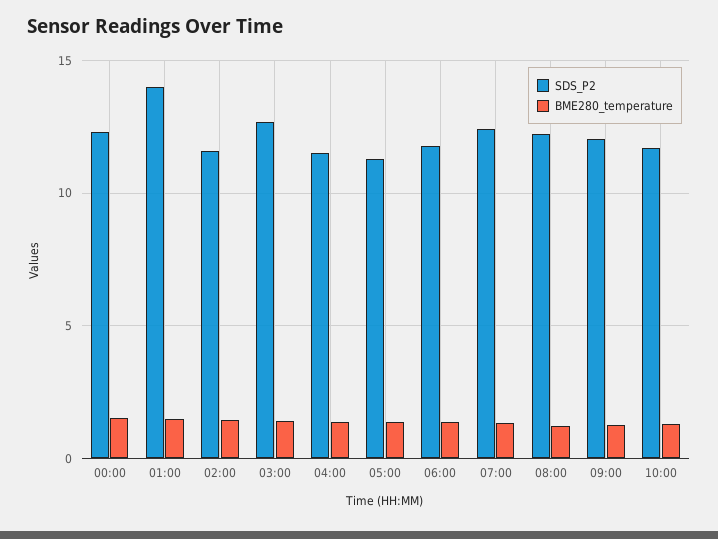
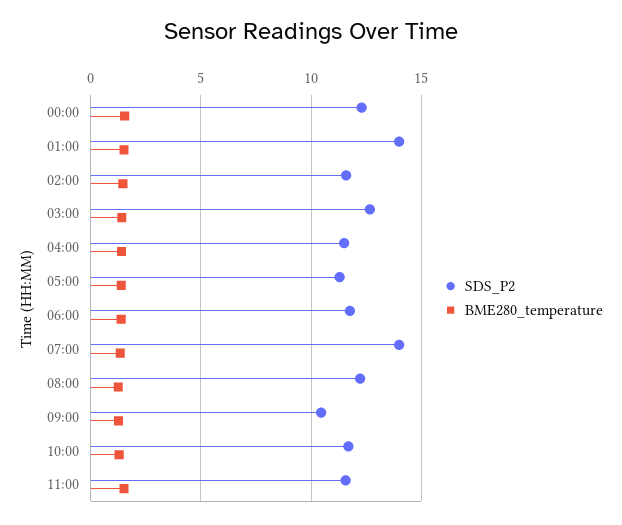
SDS_P2, 07:00: 12.5 -> 14
SDS_P2, 09:00: 12 -> 10.5
SDS_P2, 11:00: none -> 11.5
BME280_temperature, 11:00: none -> 1.5

